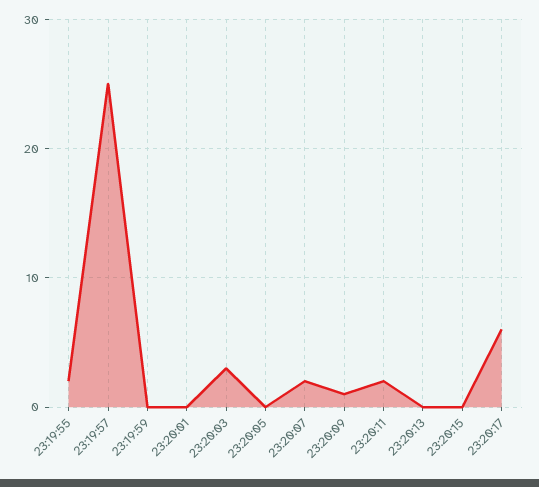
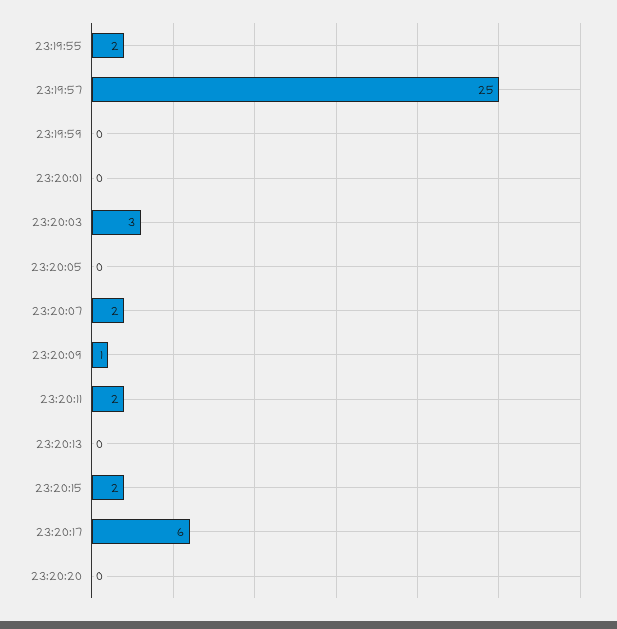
23:20:15: 0 -> 2
23:20:20: none -> 0

